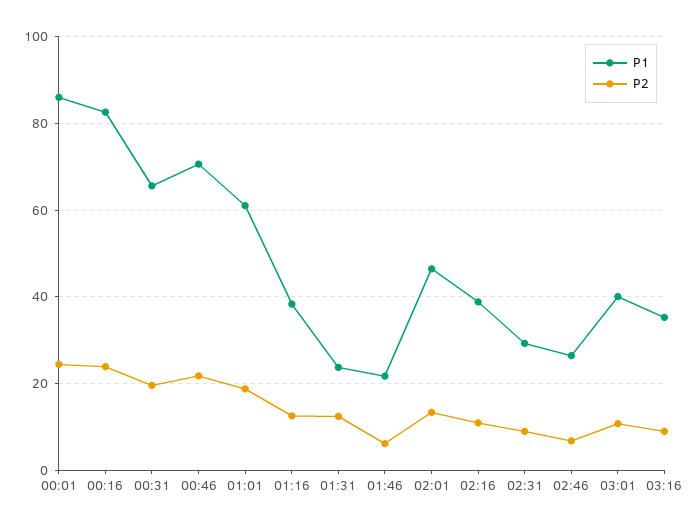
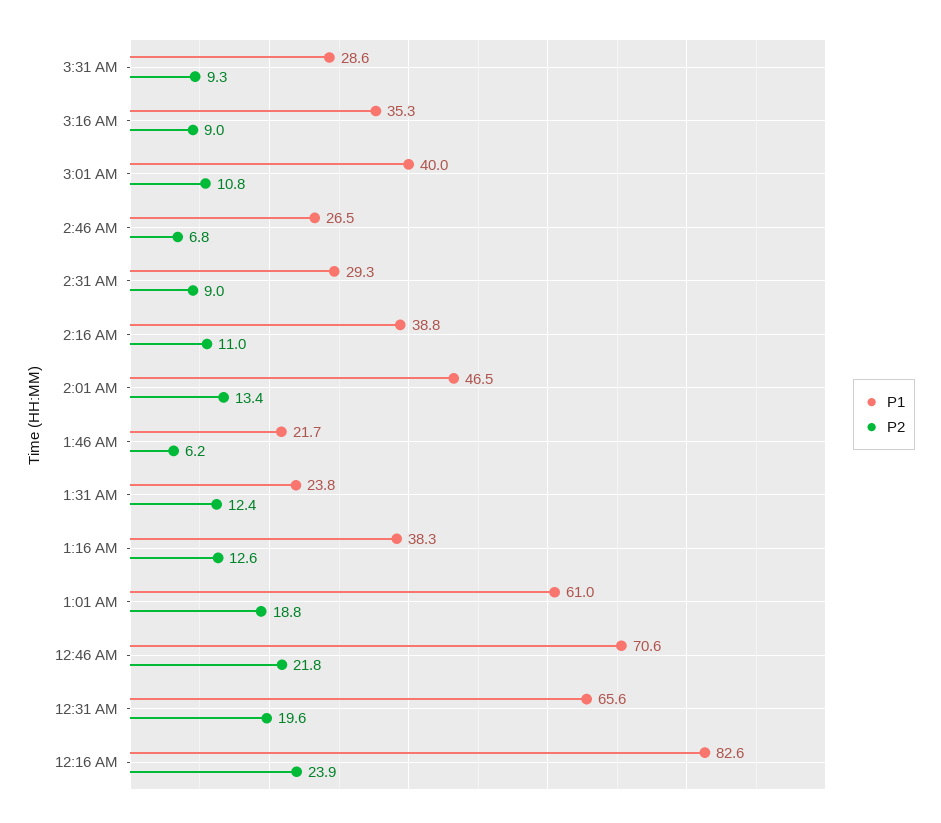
P1, 00:01: 86 -> none
P2, 00:01: 24 -> none
P1, 3:31 AM: none -> 28.6
P2, 3:31 AM: none -> 9.3

